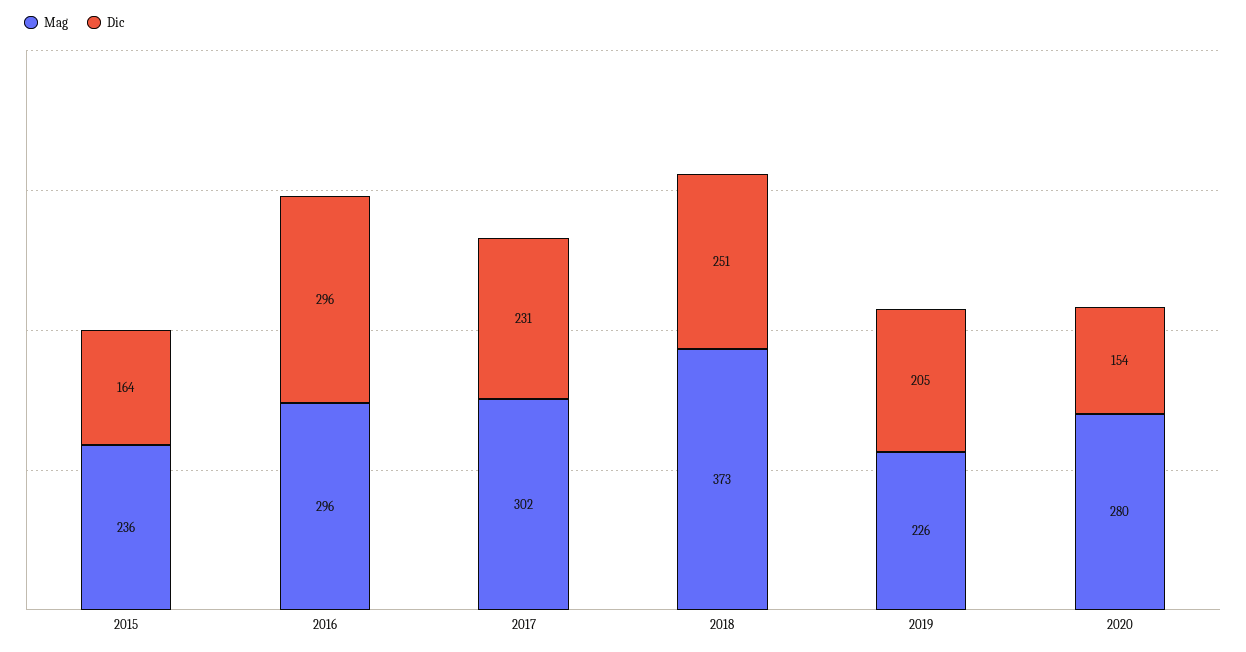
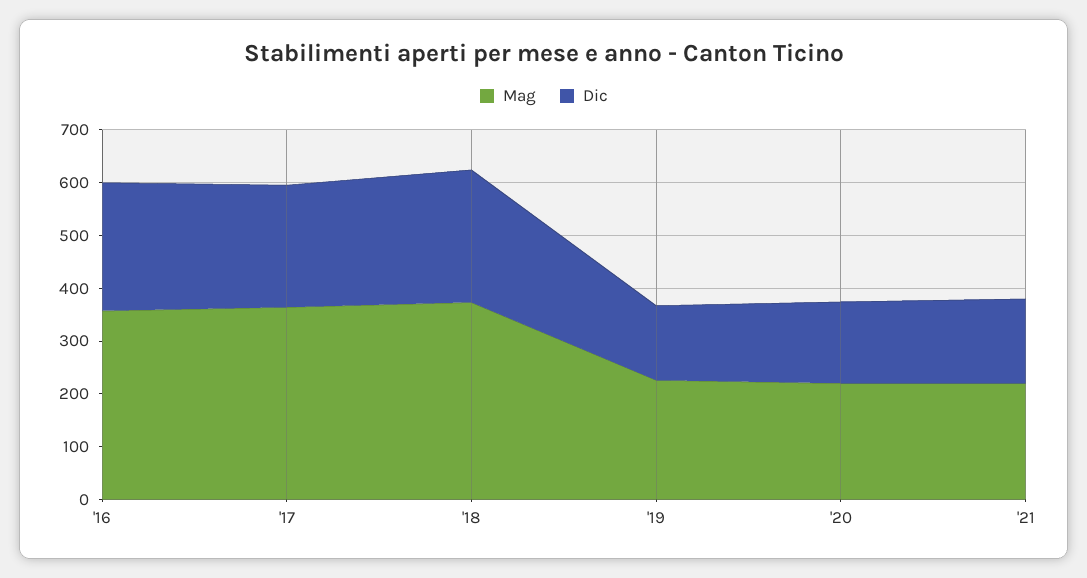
Mag, 2015: 236 -> none
Dic, 2015: 164 -> none
Mag, 2016: 296 -> 360
Dic, 2016: 296 -> 240
Mag, 2017: 302 -> 360
Dic, 2019: 205 -> 140
Mag, 2020: 280 -> 220
Mag, '21: none -> 220
Dic, '21: none -> 160

